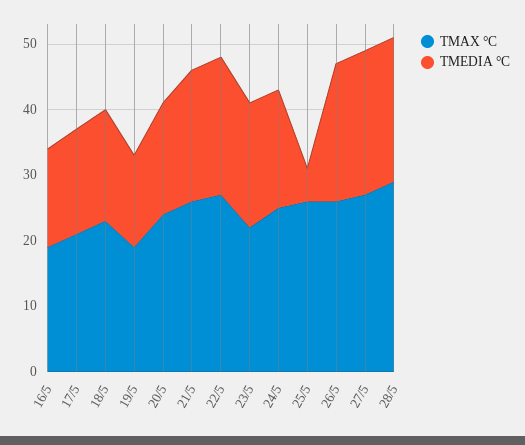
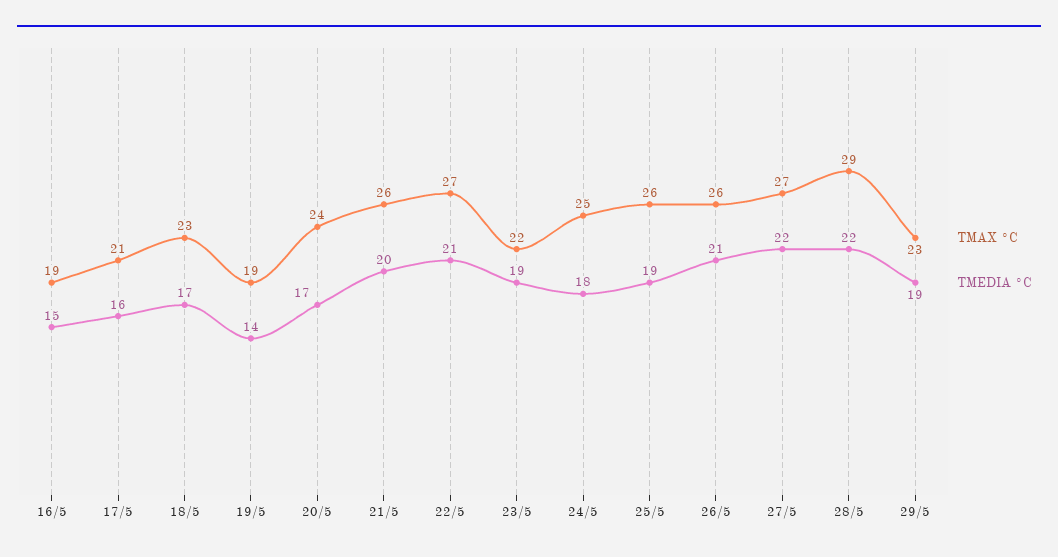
TMEDIA °C, 25/5: 5 -> 19
TMAX °C, 29/5: none -> 23
TMEDIA °C, 29/5: none -> 19

